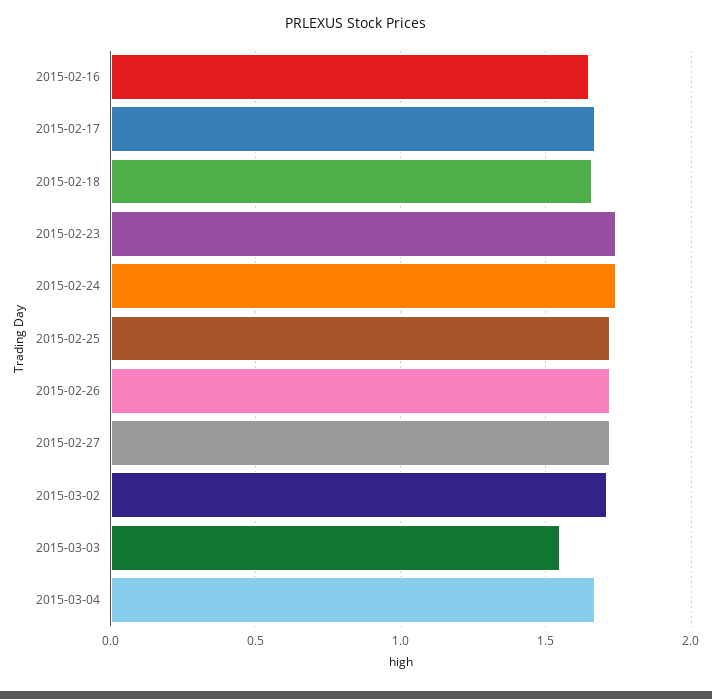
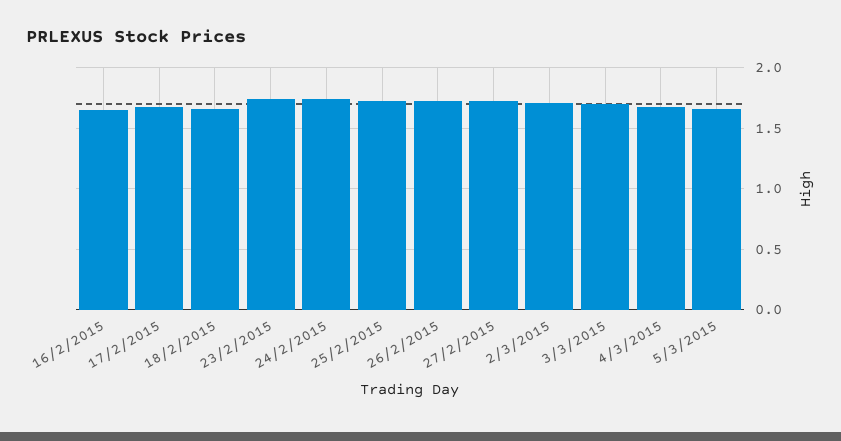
2015-03-03: 1.55 -> 1.7
5/3/2015: none -> 1.65

